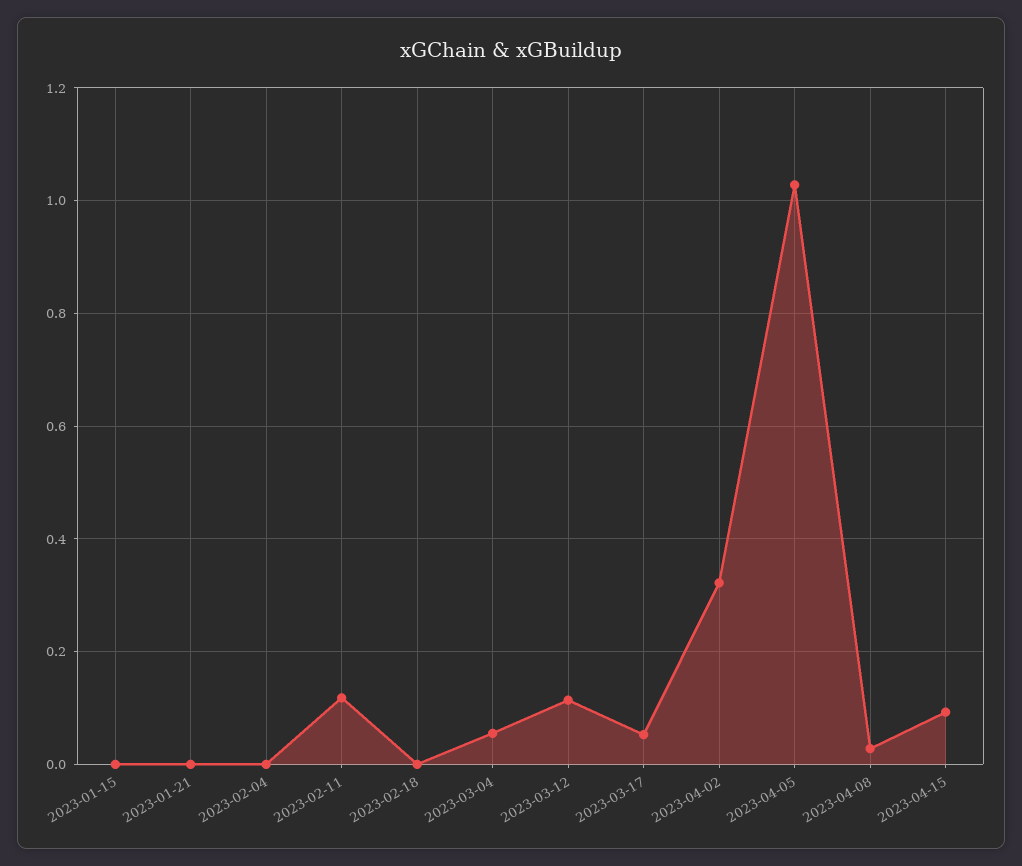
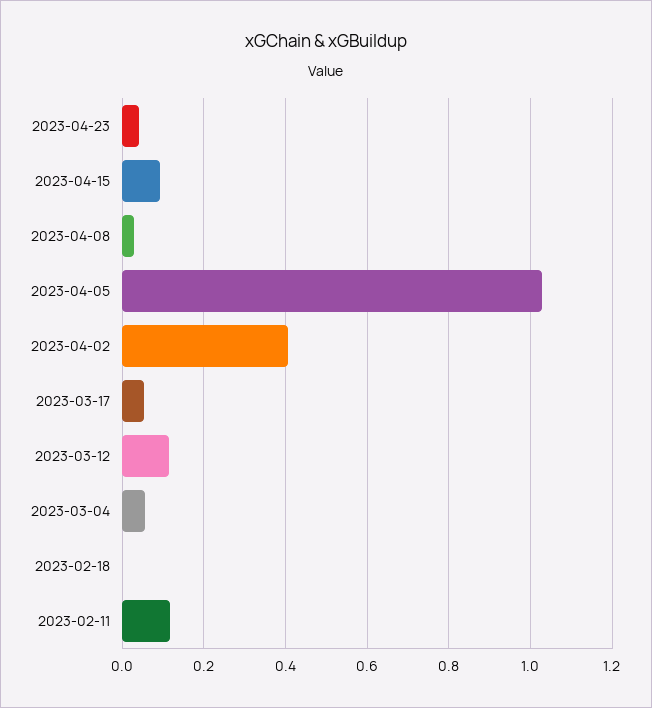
2023-01-15: 0 -> none
2023-01-21: 0 -> none
2023-02-04: 0 -> none
2023-04-02: 0.32 -> 0.4
2023-04-23: none -> 0.04

